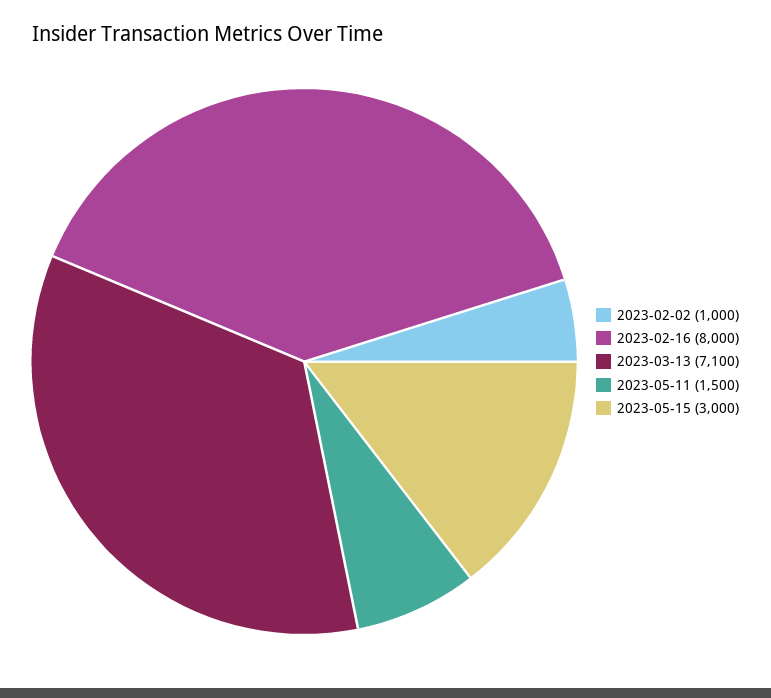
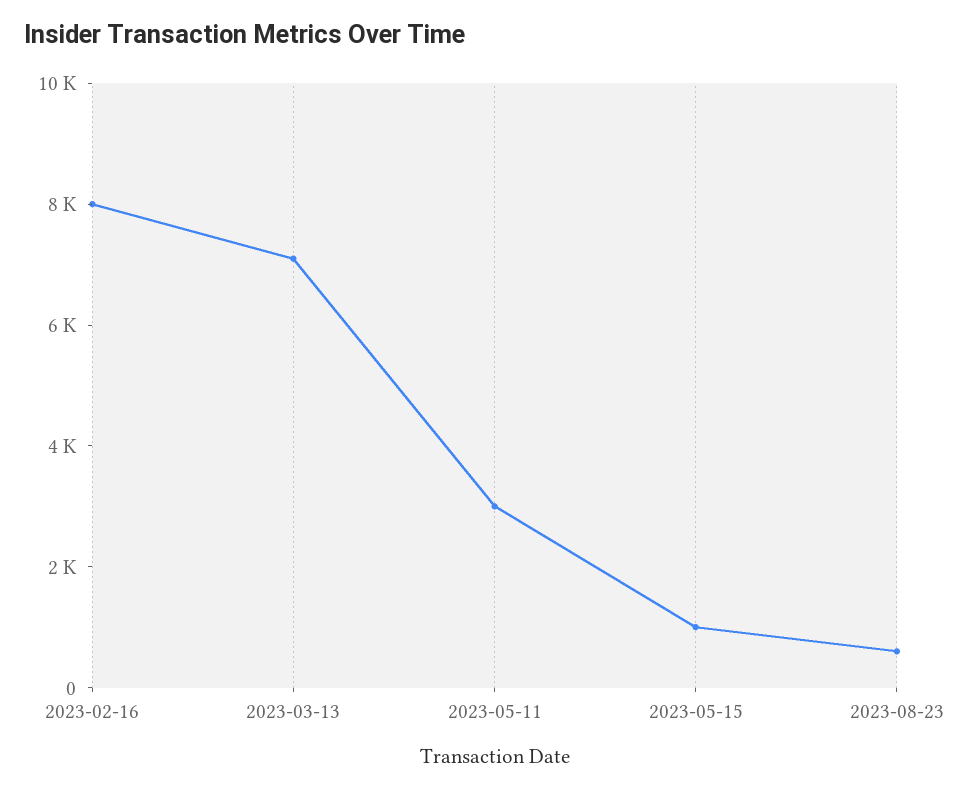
2023-02-02: 1000 -> none
2023-05-11: 1500 -> 3000
2023-05-15: 3000 -> 1000
2023-08-23: none -> 500

